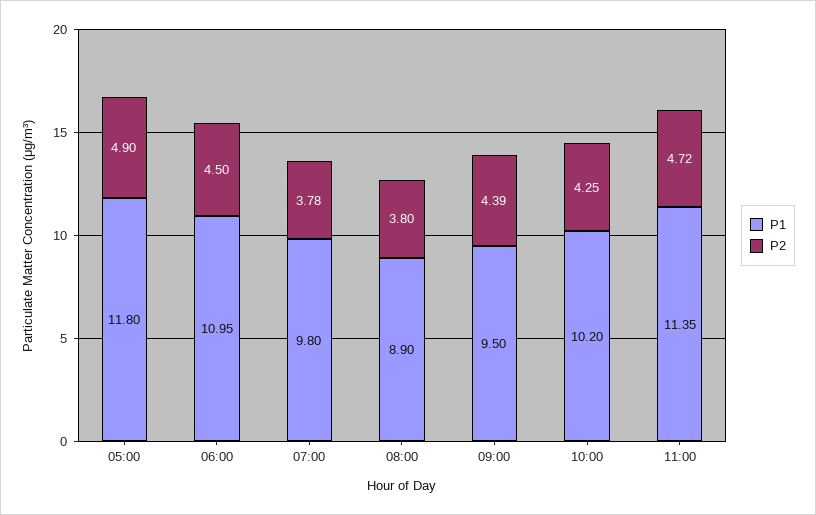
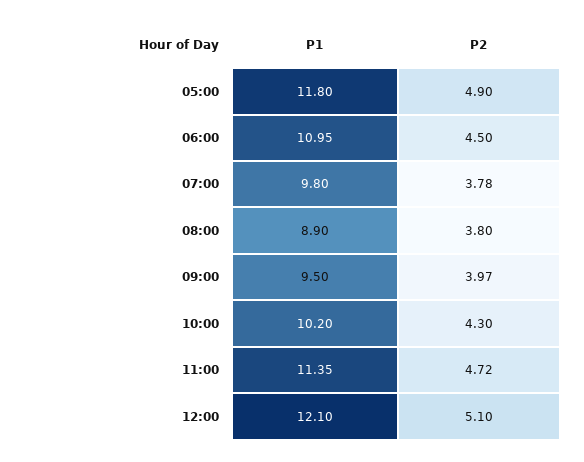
P2, 09:00: 4.39 -> 3.97
P2, 10:00: 4.25 -> 4.3
P1, 12:00: none -> 12.1
P2, 12:00: none -> 5.1

